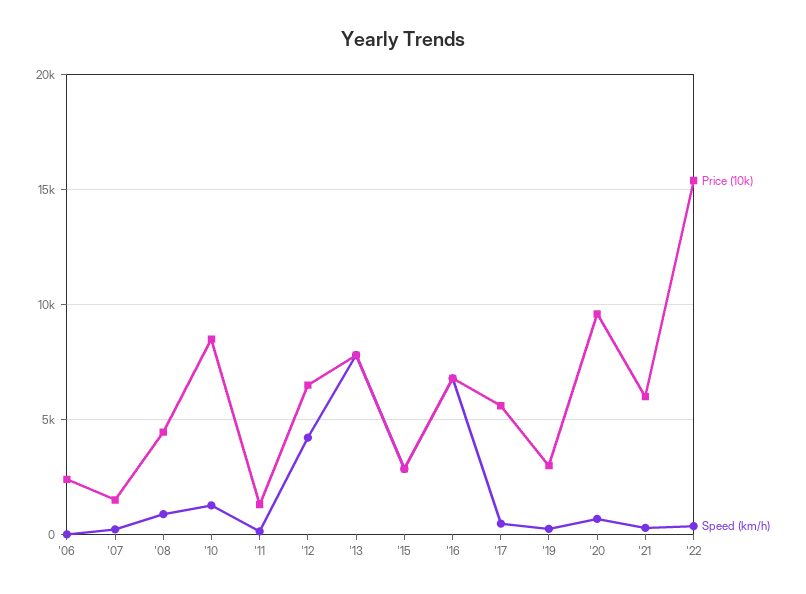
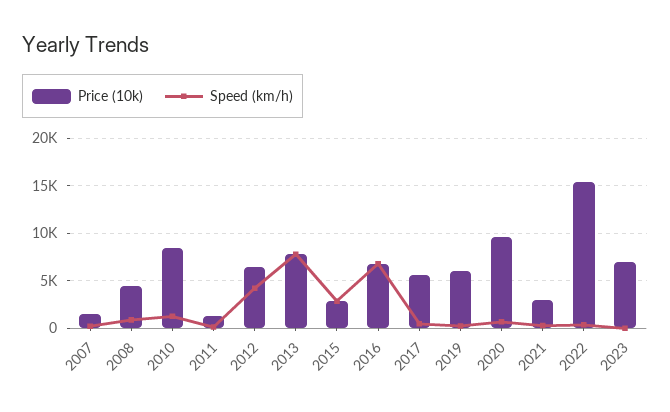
Price (10k), '06: 2500 -> none
Speed (km/h), '06: 0 -> none
Price (10k), '19: 3000 -> 6000
Price (10k), '21: 6000 -> 3000
Price (10k), 2023: none -> 7000
Speed (km/h), 2023: none -> 0

